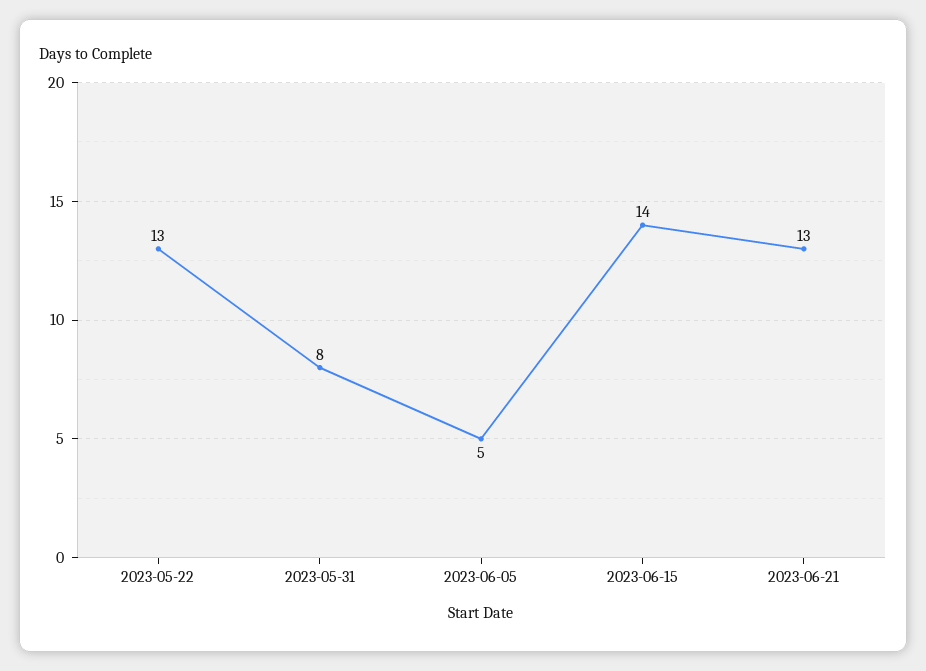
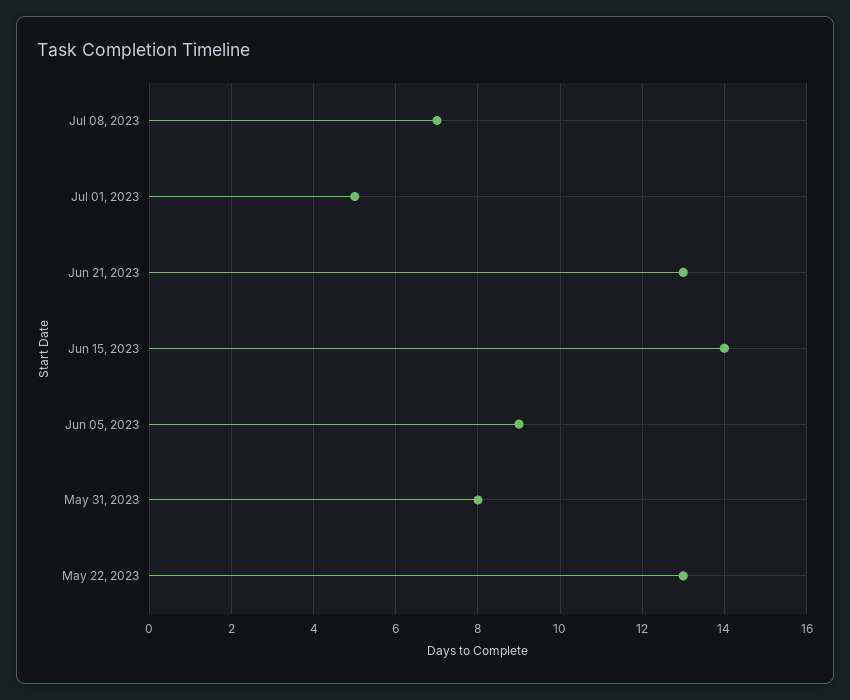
2023-06-05: 5 -> 9
Jul 08, 2023: none -> 7
Jul 01, 2023: none -> 5

